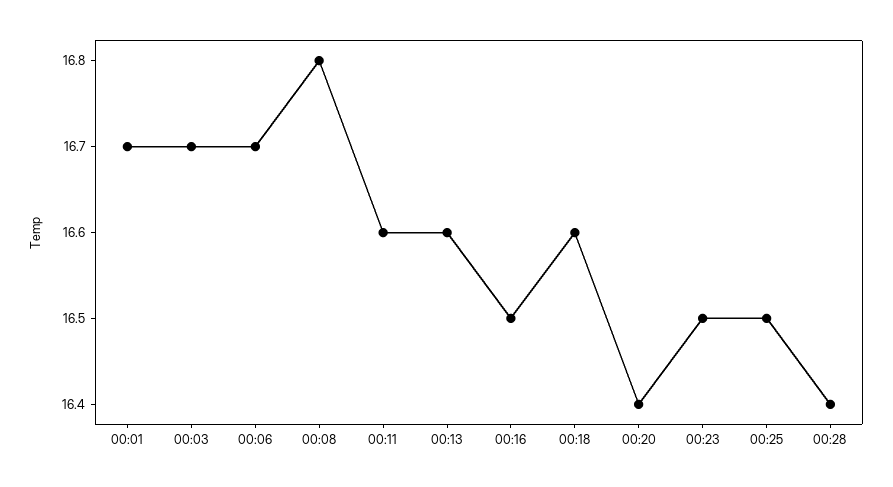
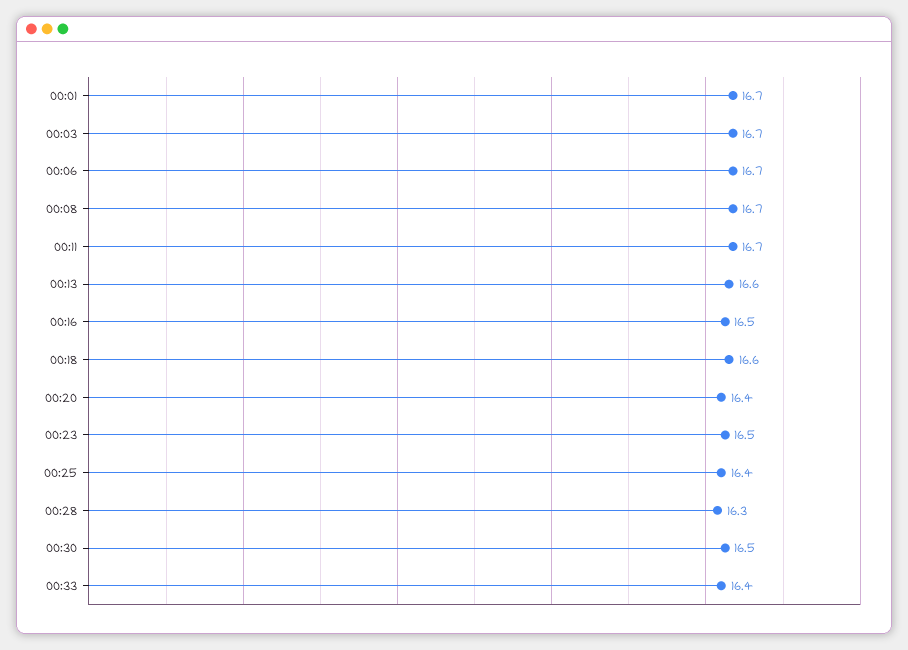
00:08: 16.8 -> 16.7
00:11: 16.6 -> 16.7
00:25: 16.5 -> 16.4
00:28: 16.4 -> 16.3
00:30: none -> 16.5
00:33: none -> 16.4

